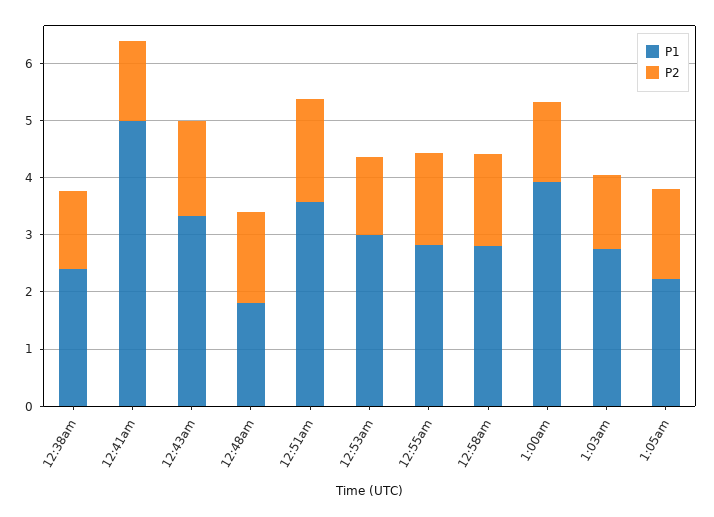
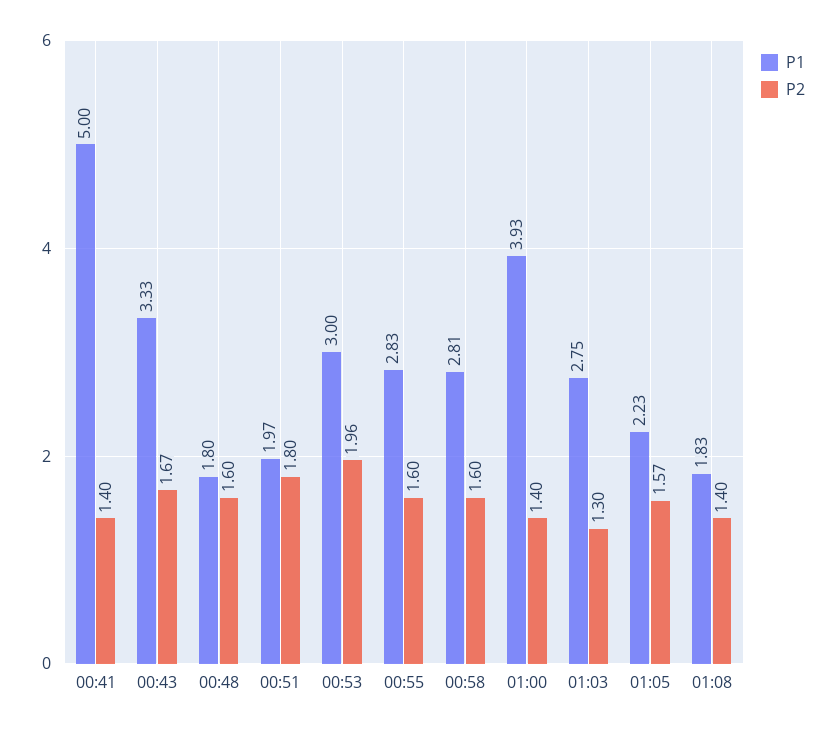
P1, 12:38am: 2.4 -> none
P2, 12:38am: 1.4 -> none
P1, 12:51am: 3.6 -> 1.97
P2, 12:53am: 1.4 -> 1.96
P1, 01:08: none -> 1.83
P2, 01:08: none -> 1.4

